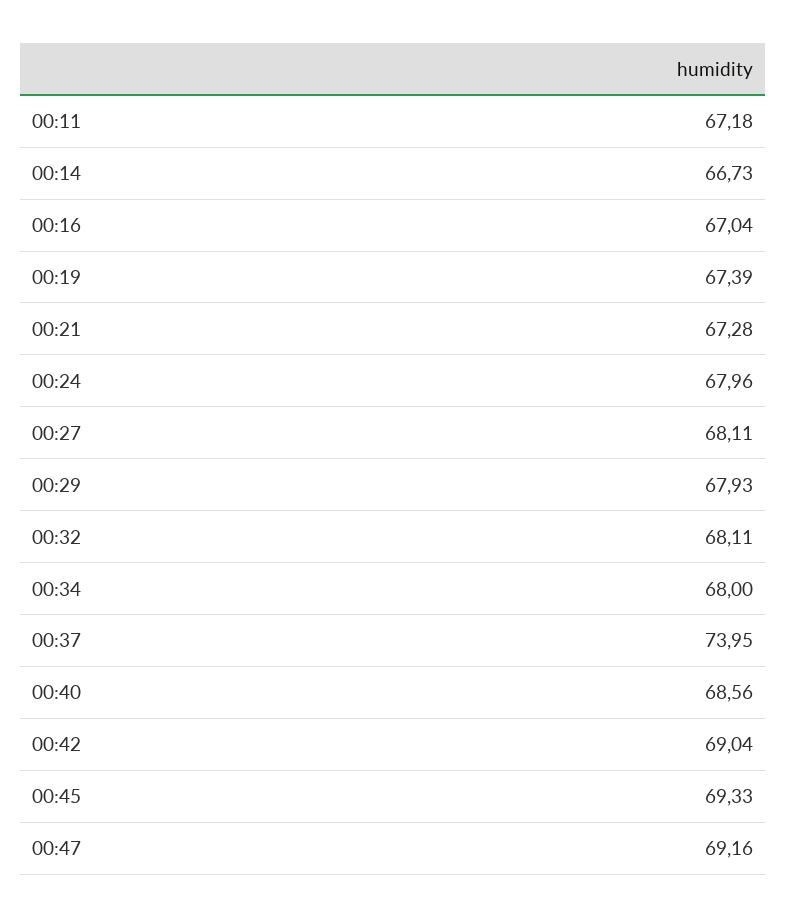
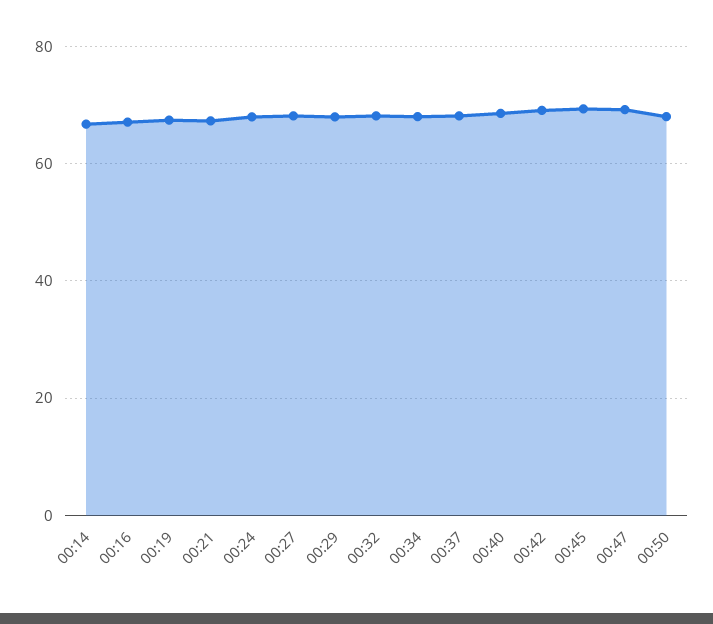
00:11: 67.18 -> none
00:37: 73.95 -> 68
00:50: none -> 68

